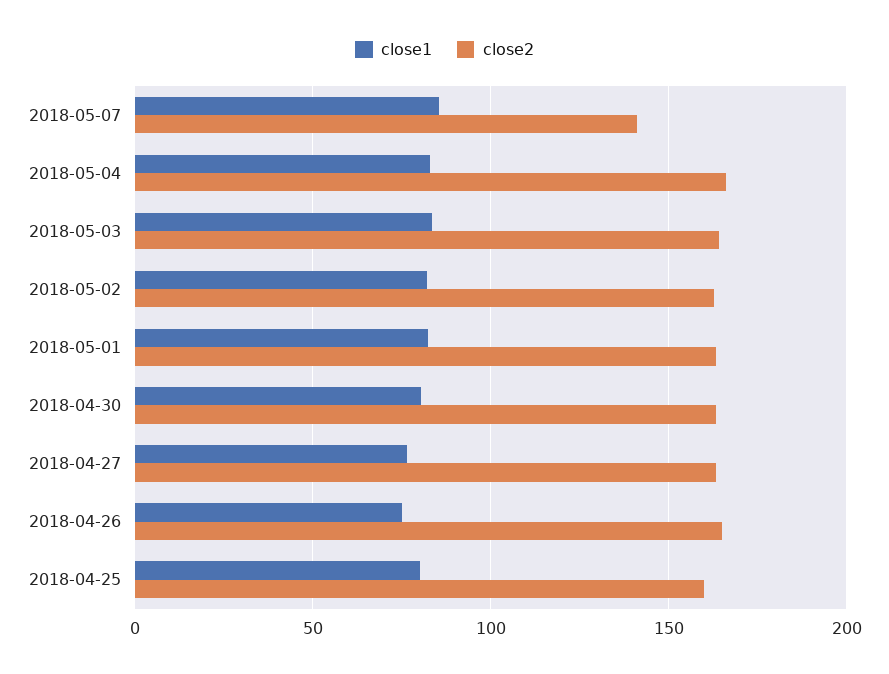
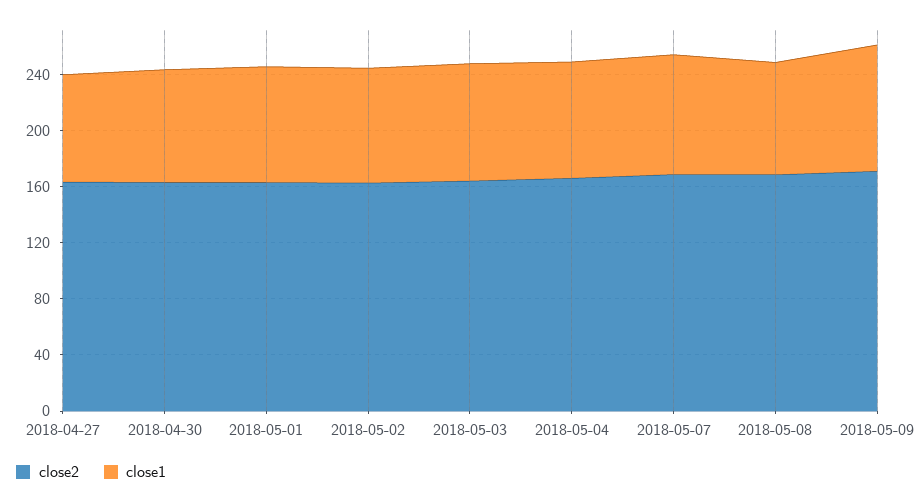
close2, 2018-05-07: 140 -> 170
close1, 2018-04-26: 75 -> none
close2, 2018-04-26: 165 -> none
close1, 2018-04-25: 80 -> none
close2, 2018-04-25: 160 -> none
close2, 2018-05-08: none -> 170
close1, 2018-05-08: none -> 80
close2, 2018-05-09: none -> 170
close1, 2018-05-09: none -> 90

